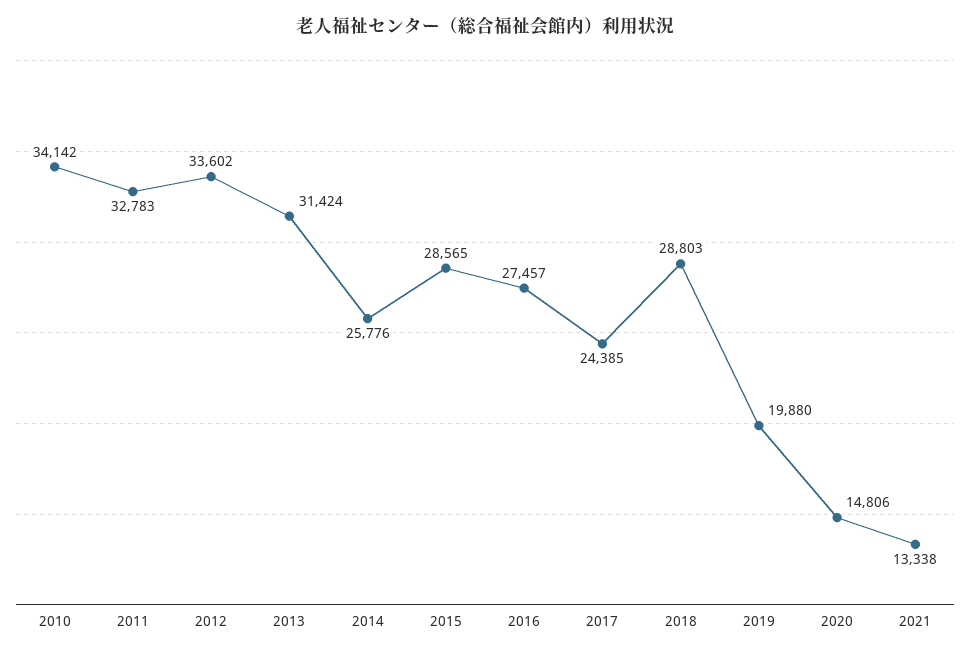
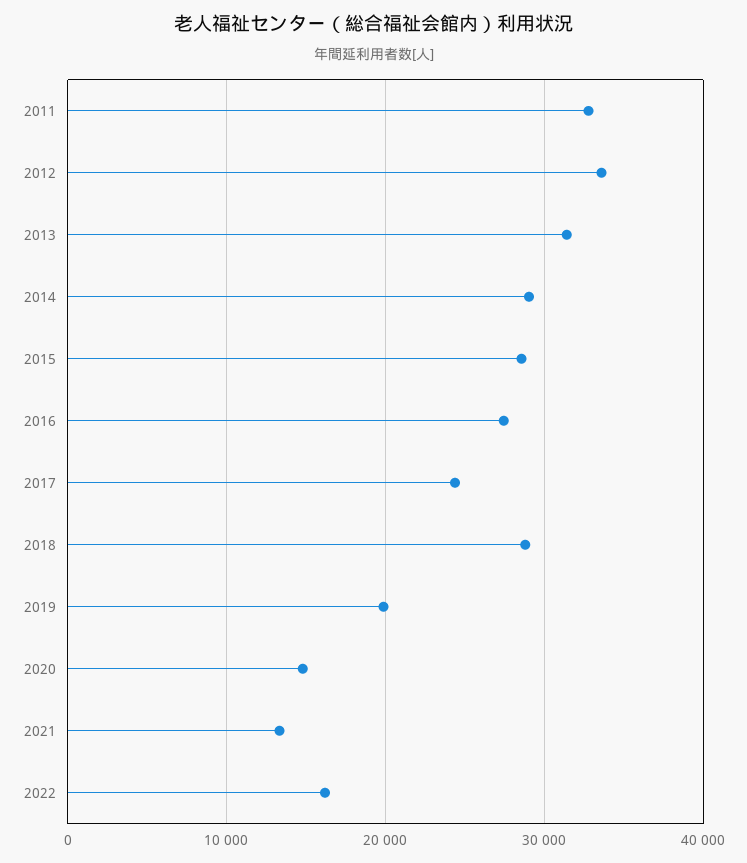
2010: 34142 -> none
2014: 25776 -> 29000
2022: none -> 16000

